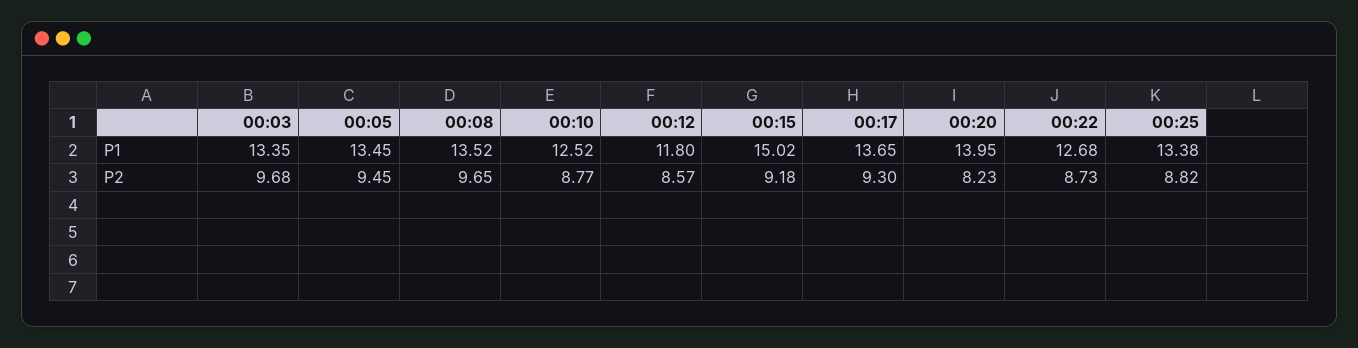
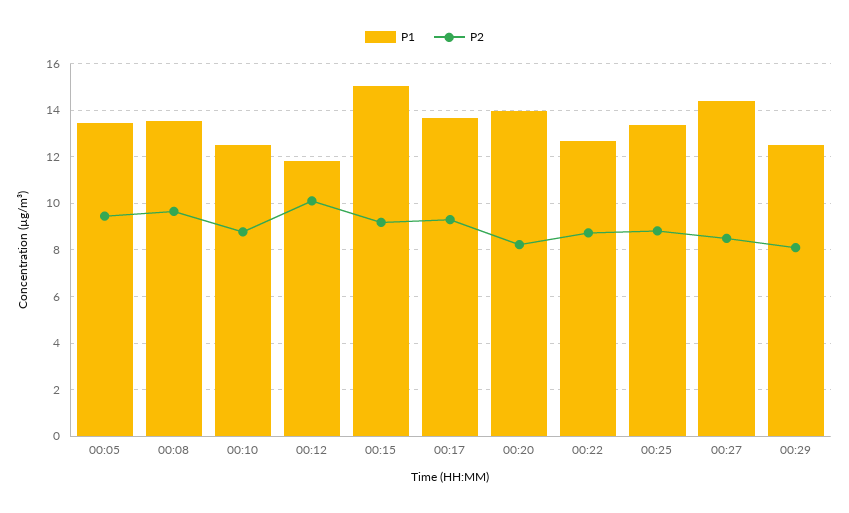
P1, 00:03: 13.35 -> none
P2, 00:03: 9.68 -> none
P2, 00:12: 8.57 -> 10
P1, 00:27: none -> 14.5
P2, 00:27: none -> 8.5
P1, 00:29: none -> 12.5
P2, 00:29: none -> 8

